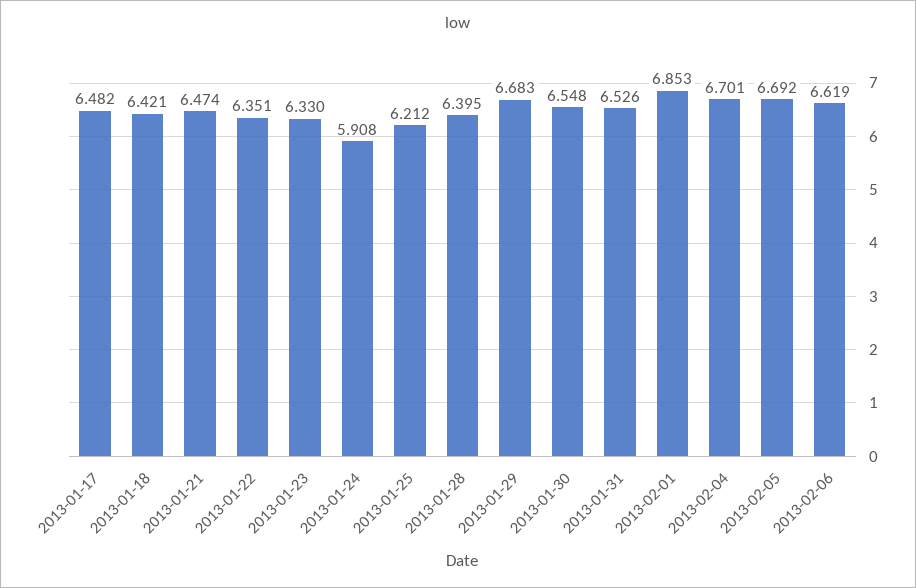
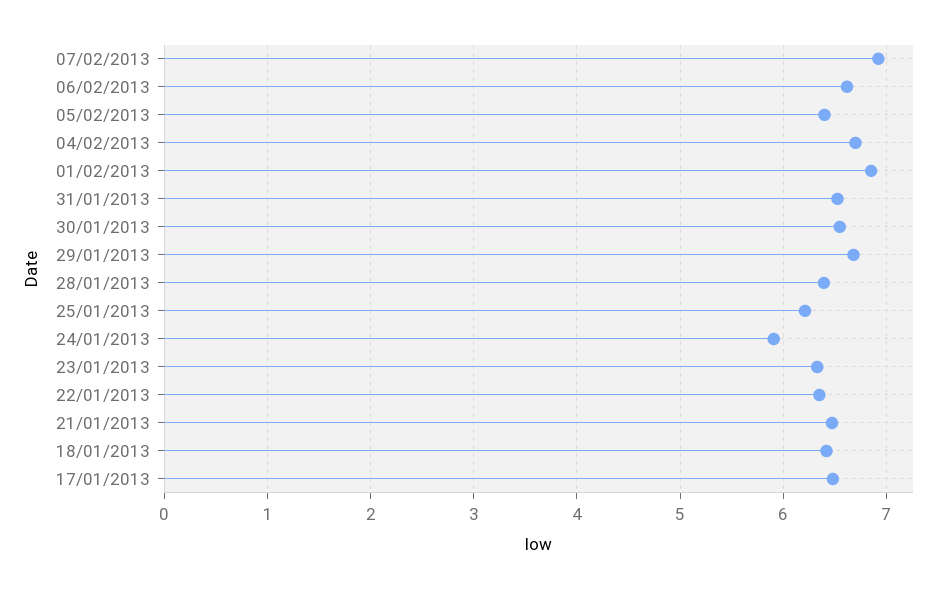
2013-02-05: 6.692 -> 6.4
07/02/2013: none -> 6.9

